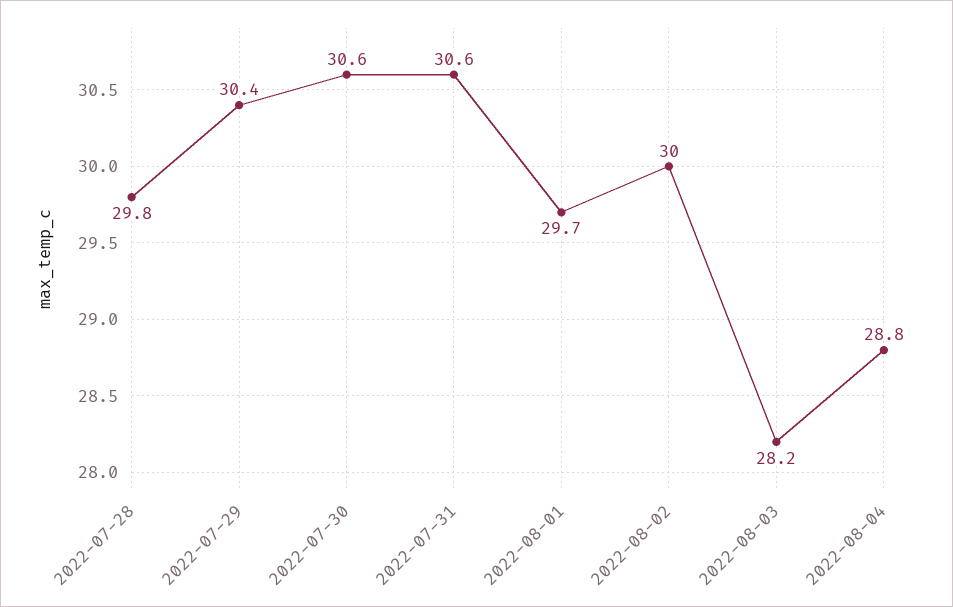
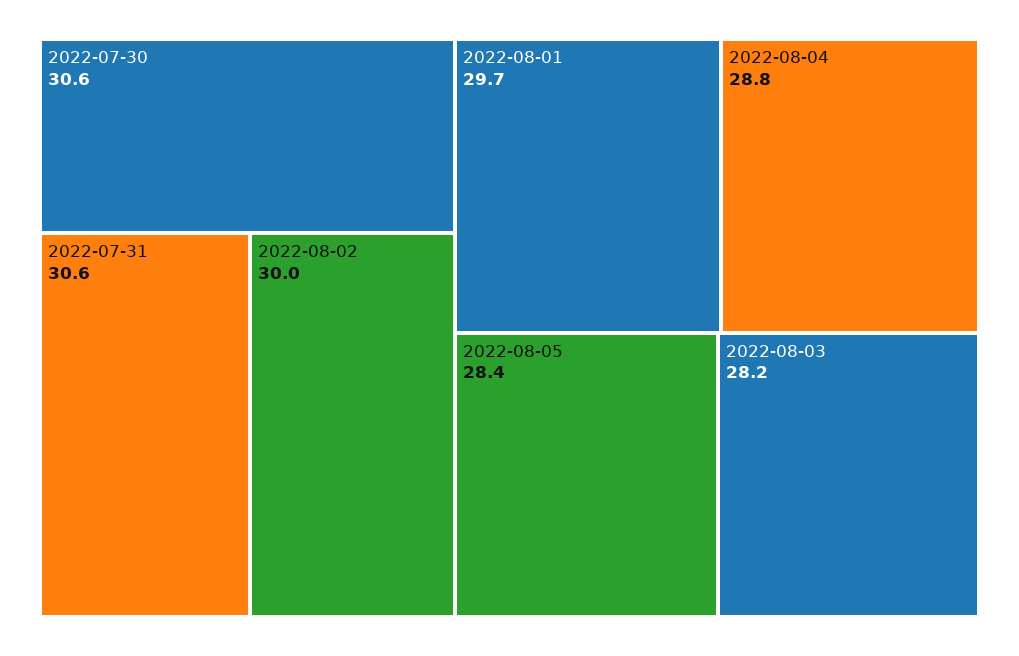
2022-07-28: 29.8 -> none
2022-07-29: 30.4 -> none
2022-08-05: none -> 28.4

